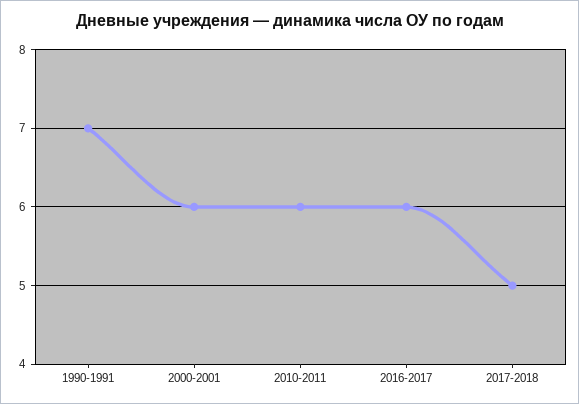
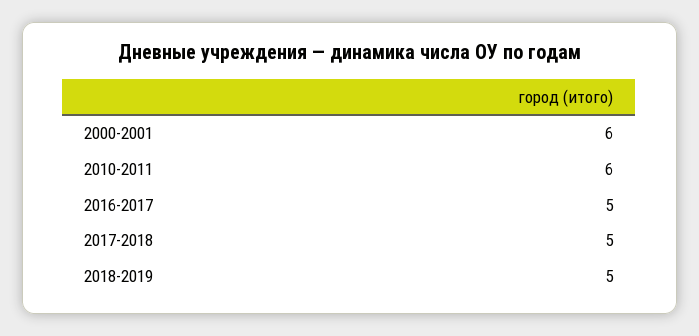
1990-1991: 7 -> none
2016-2017: 6 -> 5
2018-2019: none -> 5

